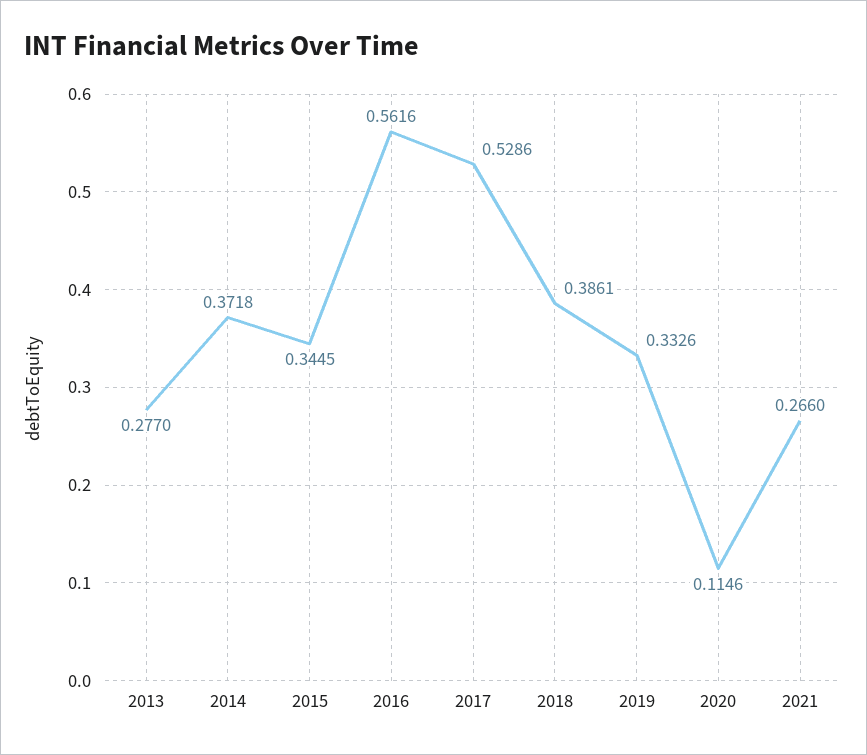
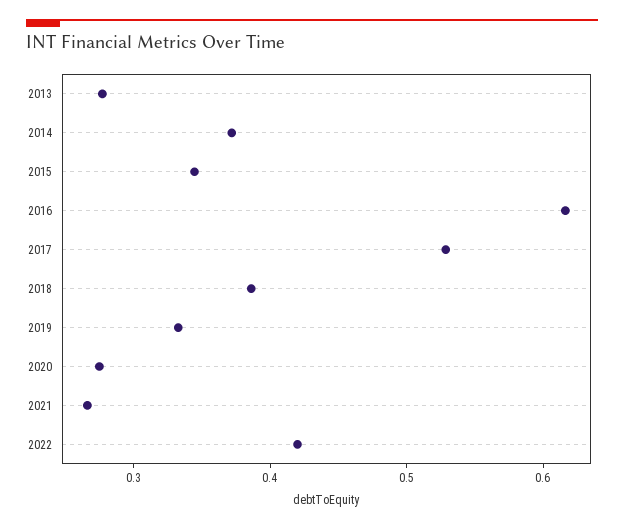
2016: 0.5616 -> 0.62
2020: 0.1146 -> 0.28
2022: none -> 0.42

